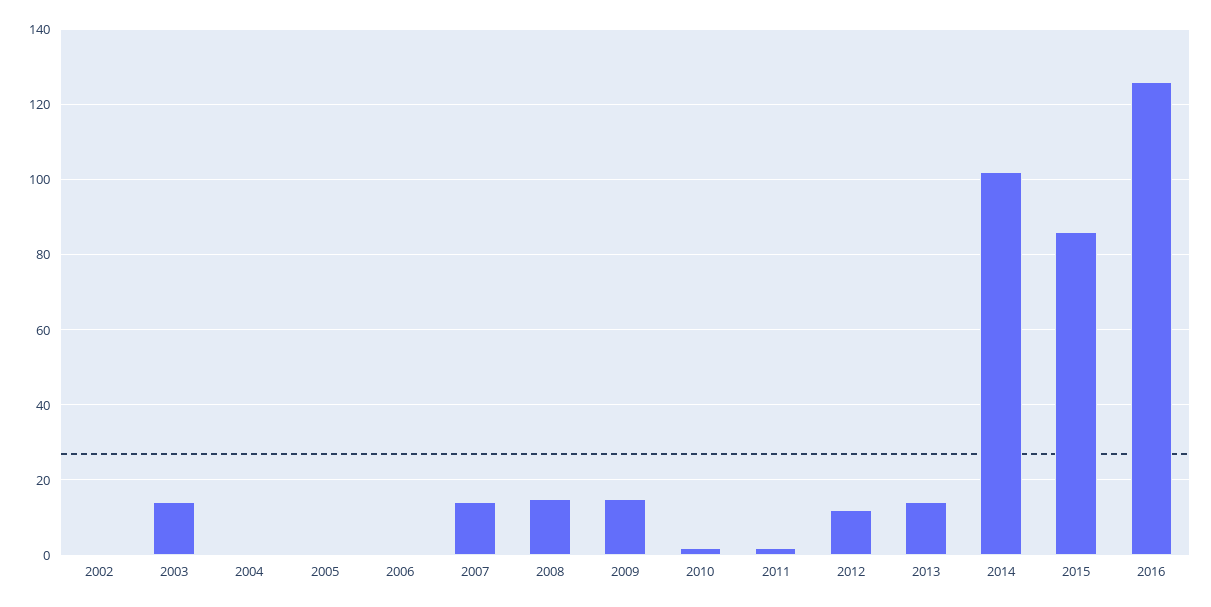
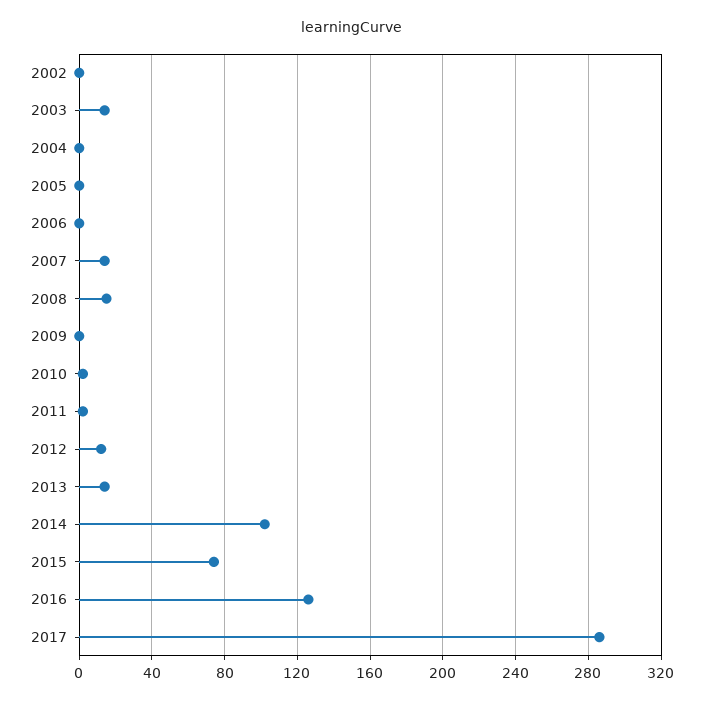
2009: 15 -> 0
2015: 85 -> 75
2017: none -> 285

